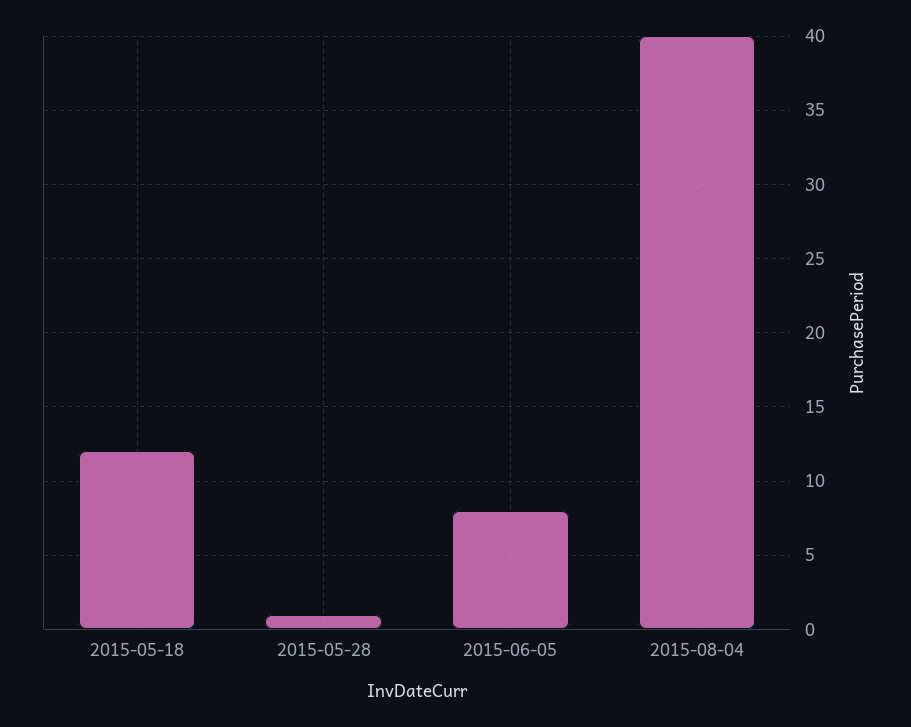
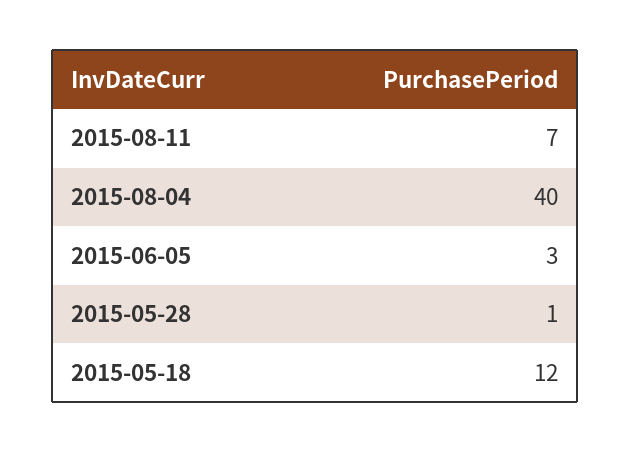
2015-06-05: 8 -> 3
2015-08-11: none -> 7

